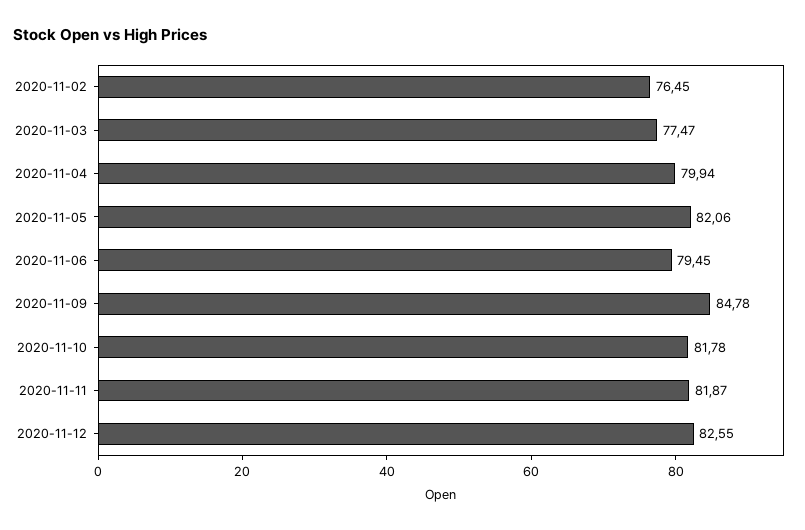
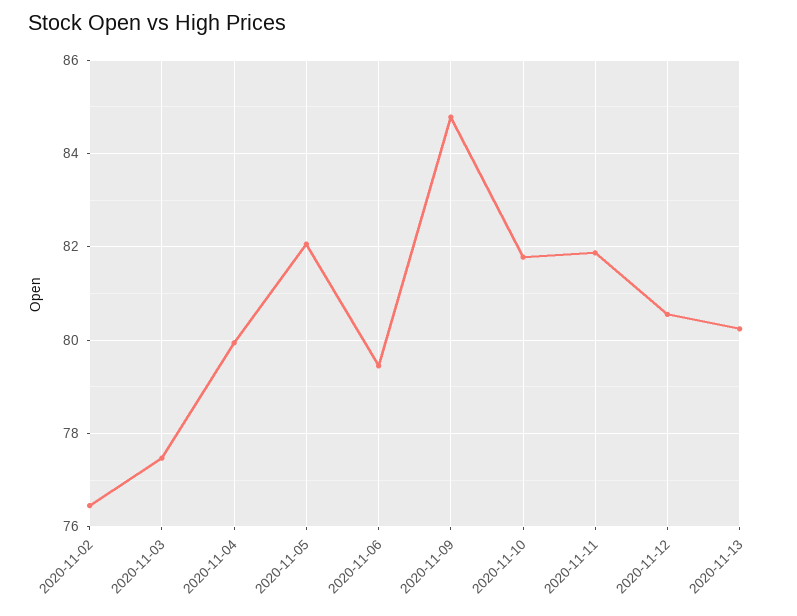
2020-11-12: 82.55 -> 80.6
2020-11-13: none -> 80.2

